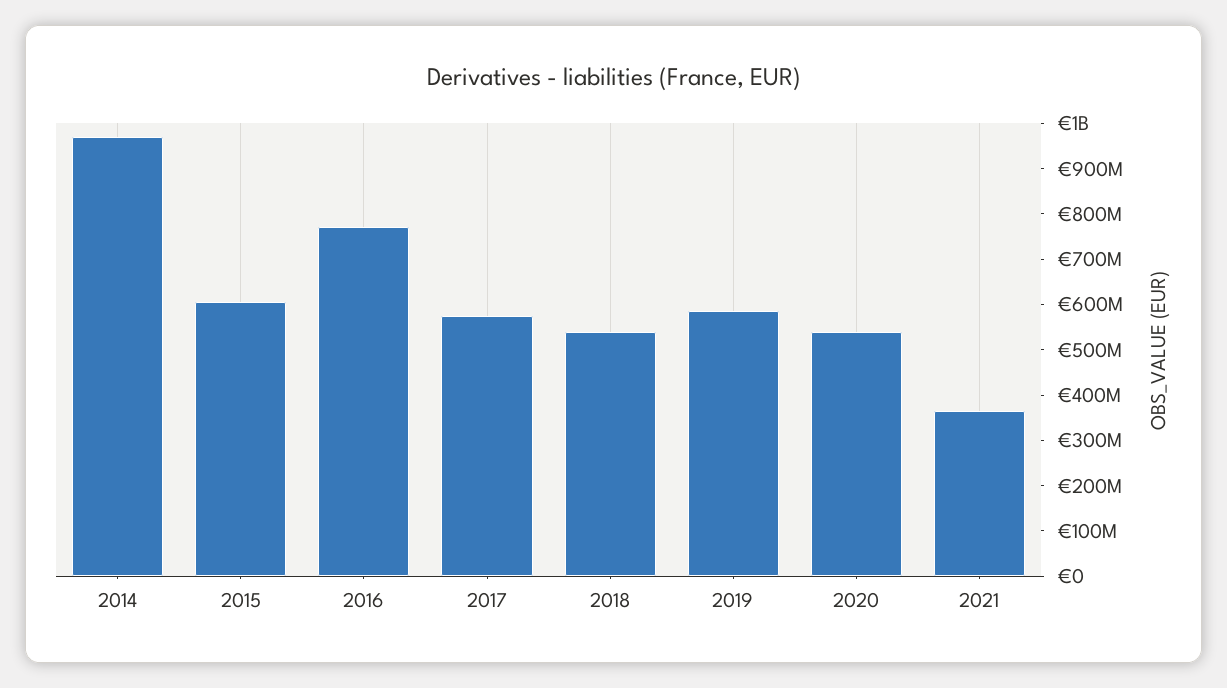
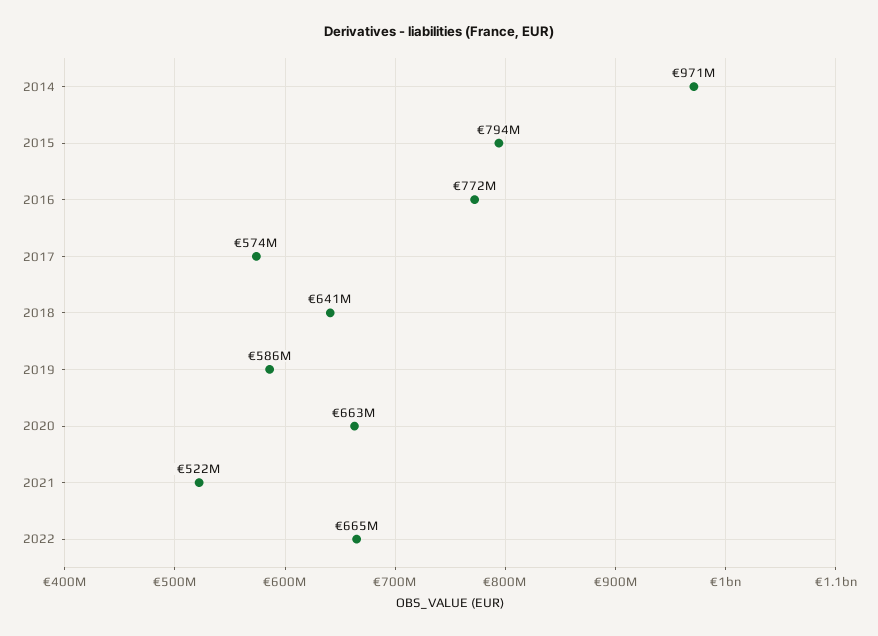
2015: 600000000 -> 794000000
2018: 540000000 -> 641000000
2020: 540000000 -> 663000000
2021: 360000000 -> 522000000
2022: none -> 665000000

